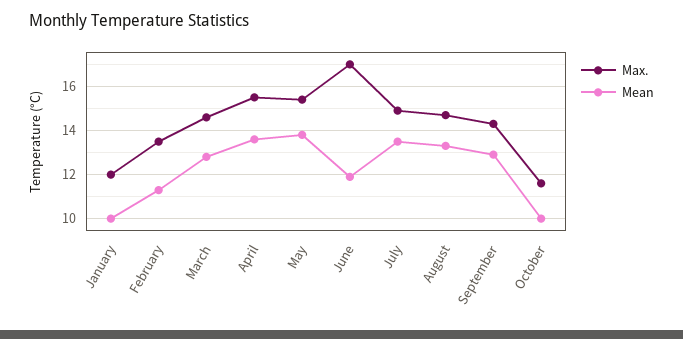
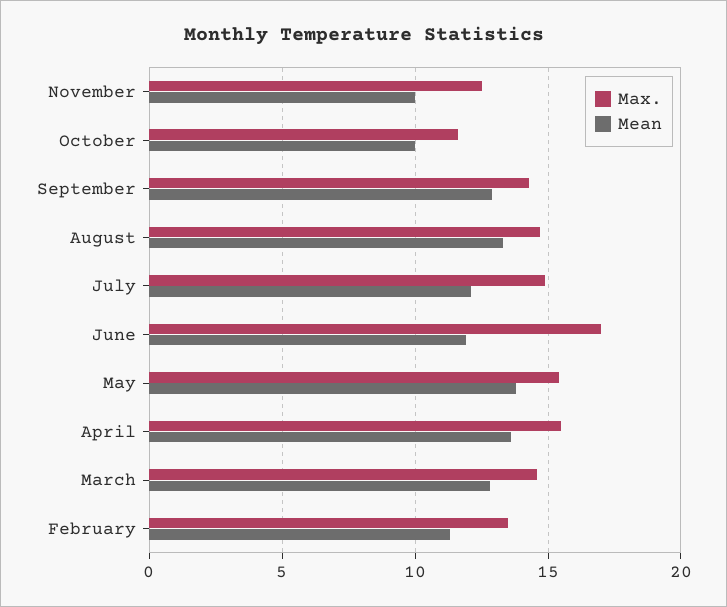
Max., January: 12 -> none
Mean, January: 10 -> none
Mean, July: 13.5 -> 12
Max., November: none -> 12.5
Mean, November: none -> 10

